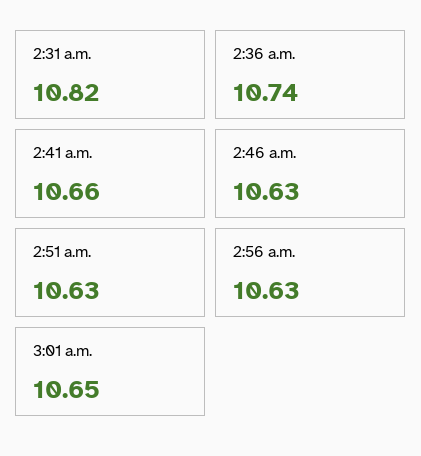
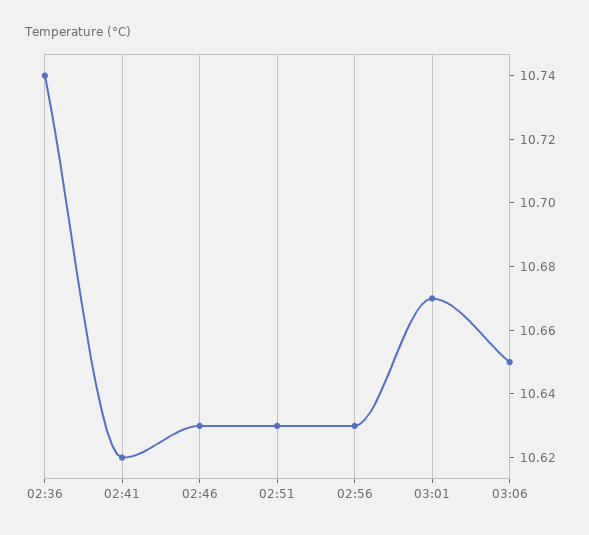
2:31 a.m.: 10.82 -> none
2:41 a.m.: 10.66 -> 10.62
3:01 a.m.: 10.65 -> 10.67
03:06: none -> 10.65

